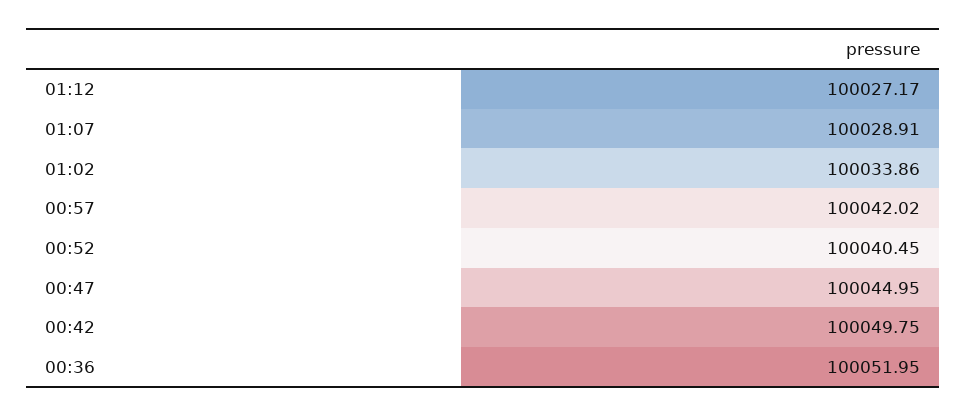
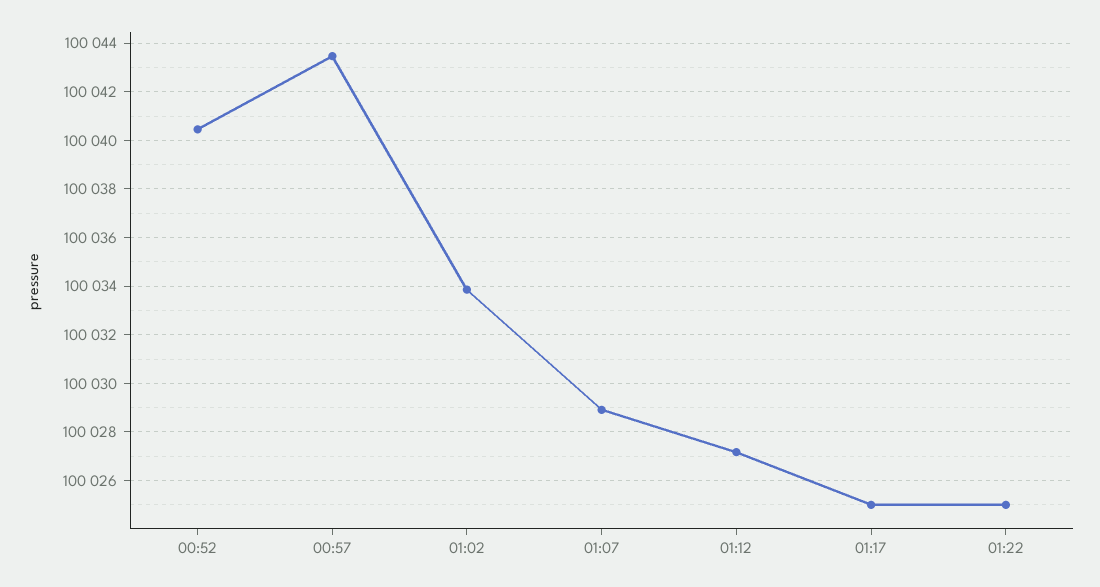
00:57: 100042.02 -> 100043.5
00:47: 100044.95 -> none
00:42: 100049.75 -> none
00:36: 100051.95 -> none
01:17: none -> 100025
01:22: none -> 100025

